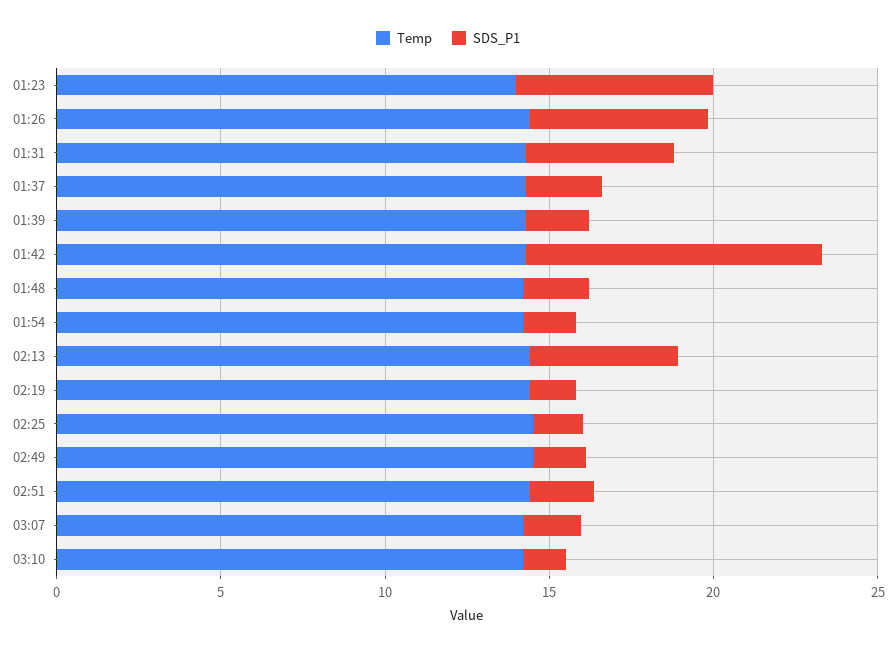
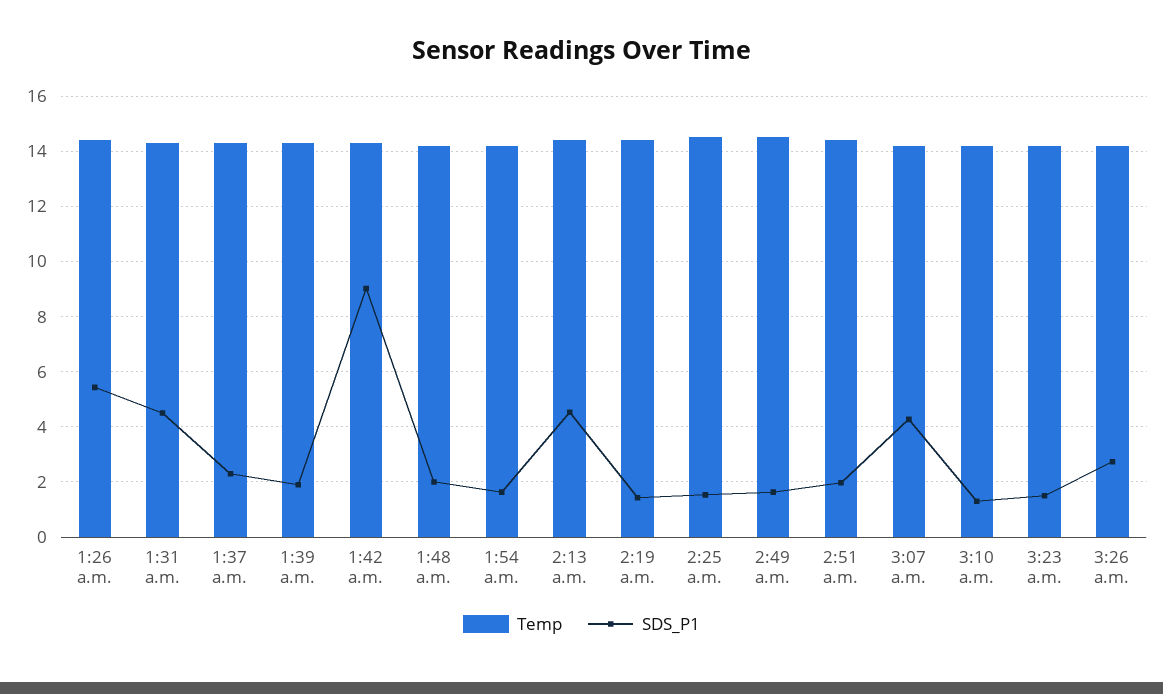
Temp, 01:23: 14 -> none
SDS_P1, 01:23: 6 -> none
SDS_P1, 03:07: 2 -> 4.25
Temp, 3:23 a.m.: none -> 14.25
SDS_P1, 3:23 a.m.: none -> 1.5
Temp, 3:26 a.m.: none -> 14.25
SDS_P1, 3:26 a.m.: none -> 2.75

